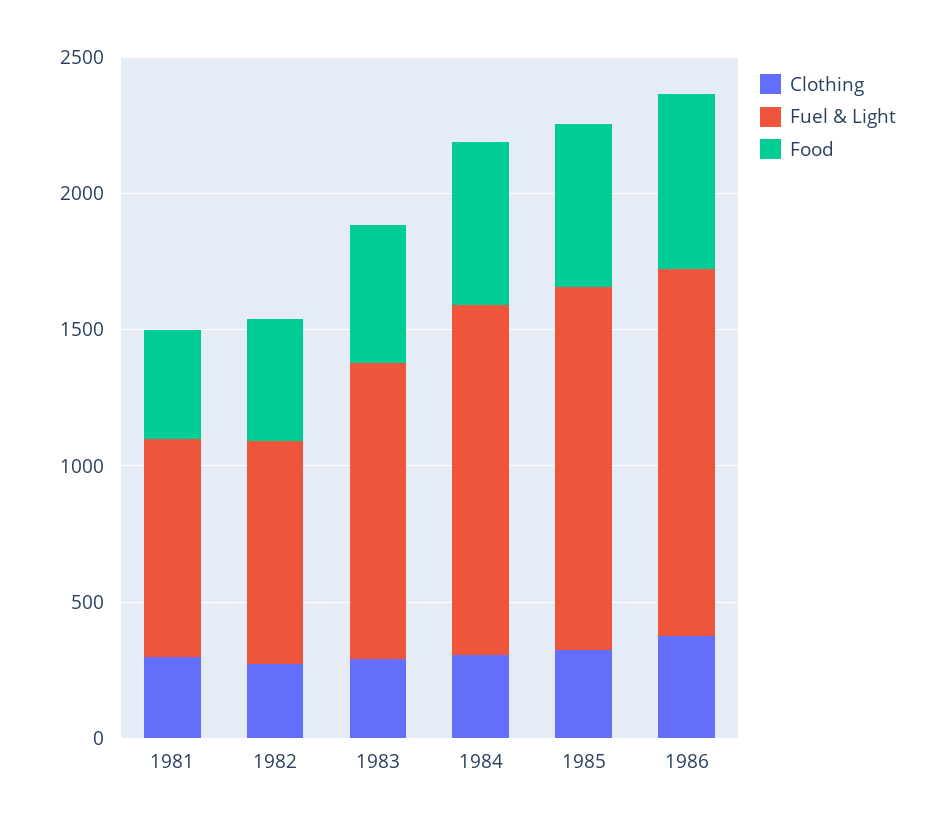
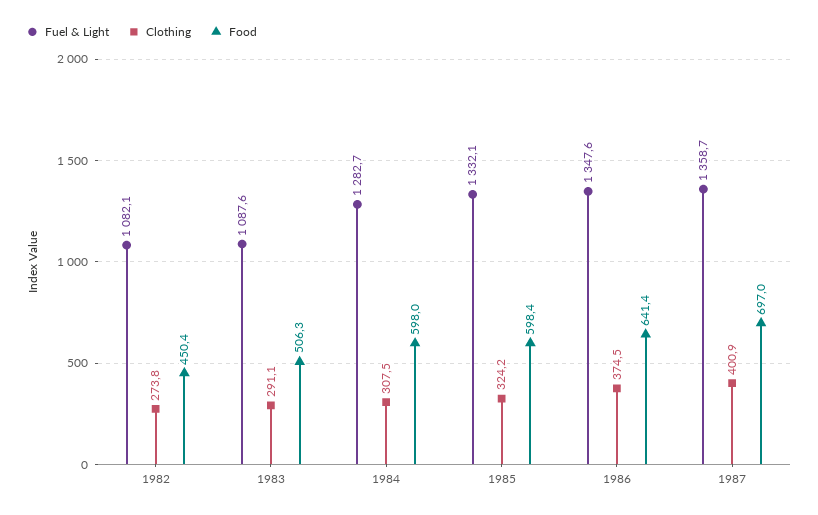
Clothing, 1981: 300 -> none
Fuel & Light, 1981: 800 -> none
Food, 1981: 400 -> none
Fuel & Light, 1982: 800 -> 1082.1
Fuel & Light, 1987: none -> 1358.7
Clothing, 1987: none -> 400.9
Food, 1987: none -> 697

